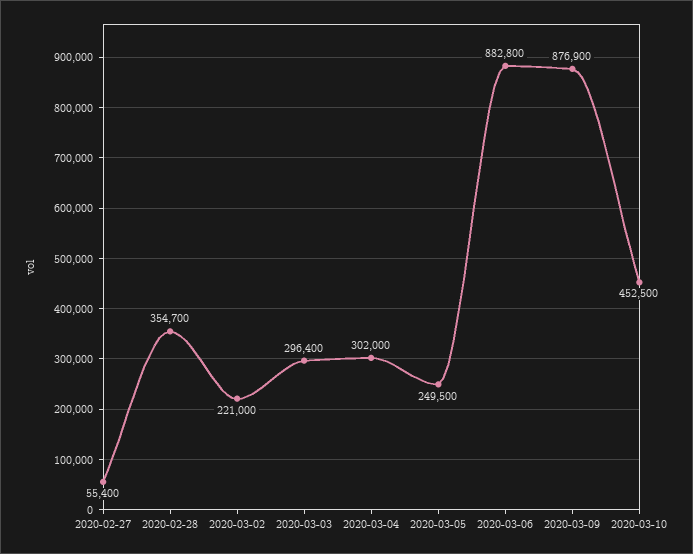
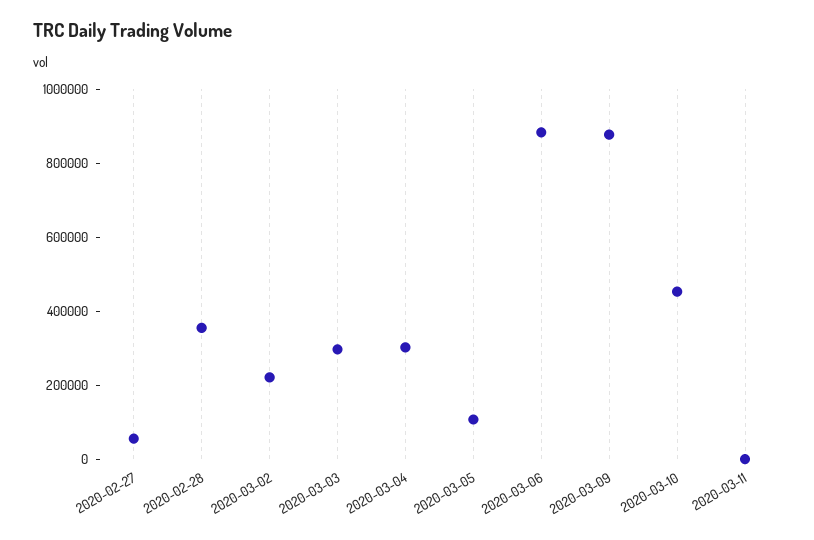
2020-03-05: 249500 -> 100000
2020-03-11: none -> 0

